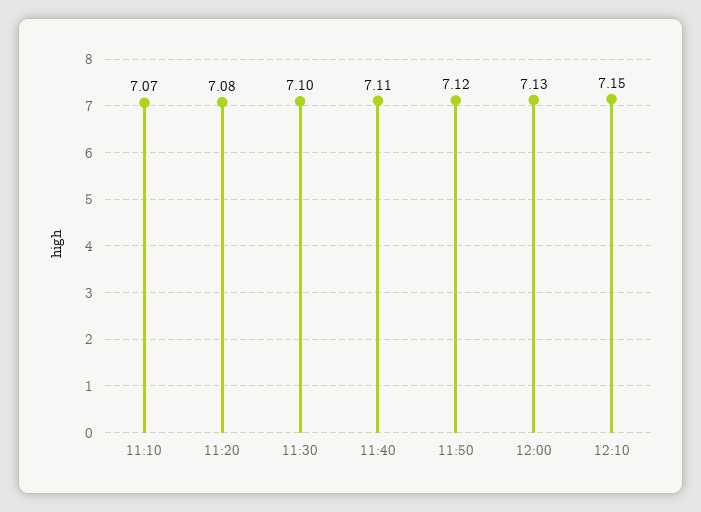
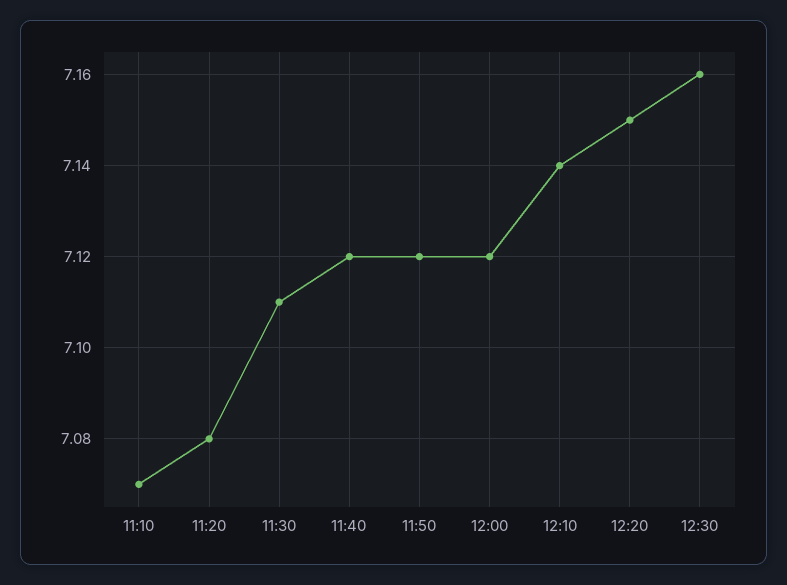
11:30: 7.1 -> 7.11
11:40: 7.11 -> 7.12
12:00: 7.13 -> 7.12
12:10: 7.15 -> 7.14
12:20: none -> 7.15
12:30: none -> 7.16

